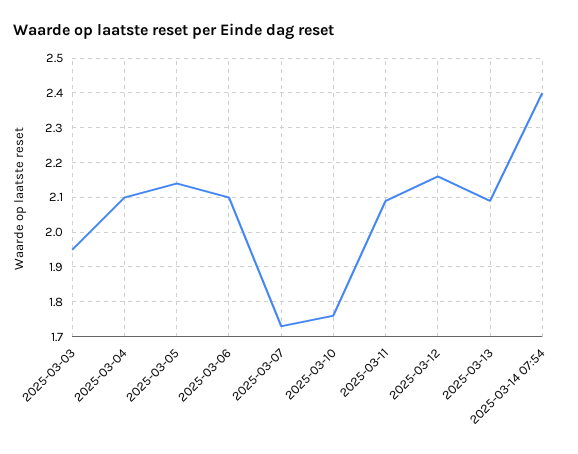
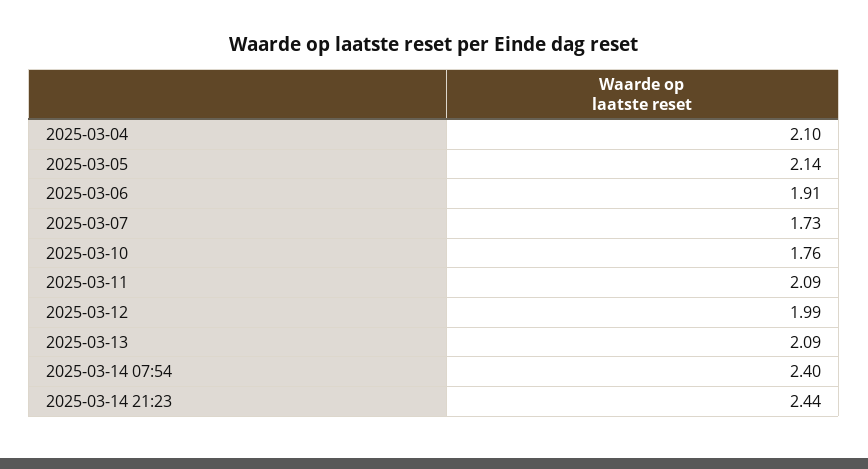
2025-03-03: 1.95 -> none
2025-03-06: 2.1 -> 1.91
2025-03-12: 2.15 -> 1.99
2025-03-14 21:23: none -> 2.44

